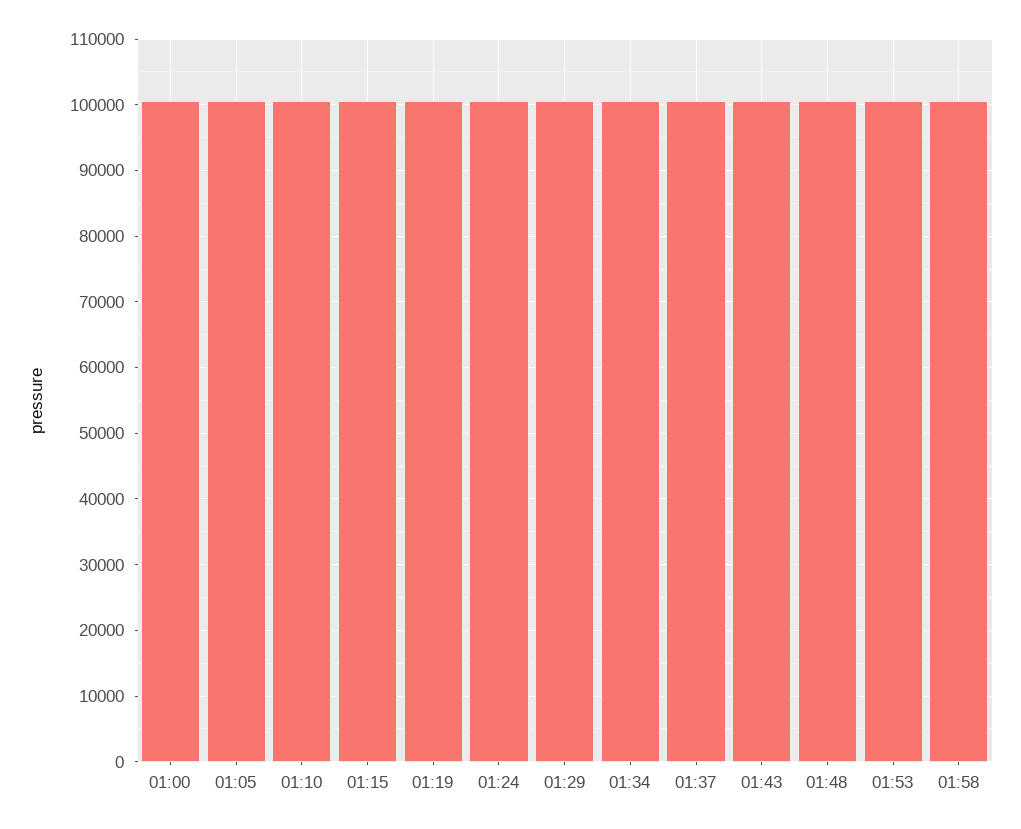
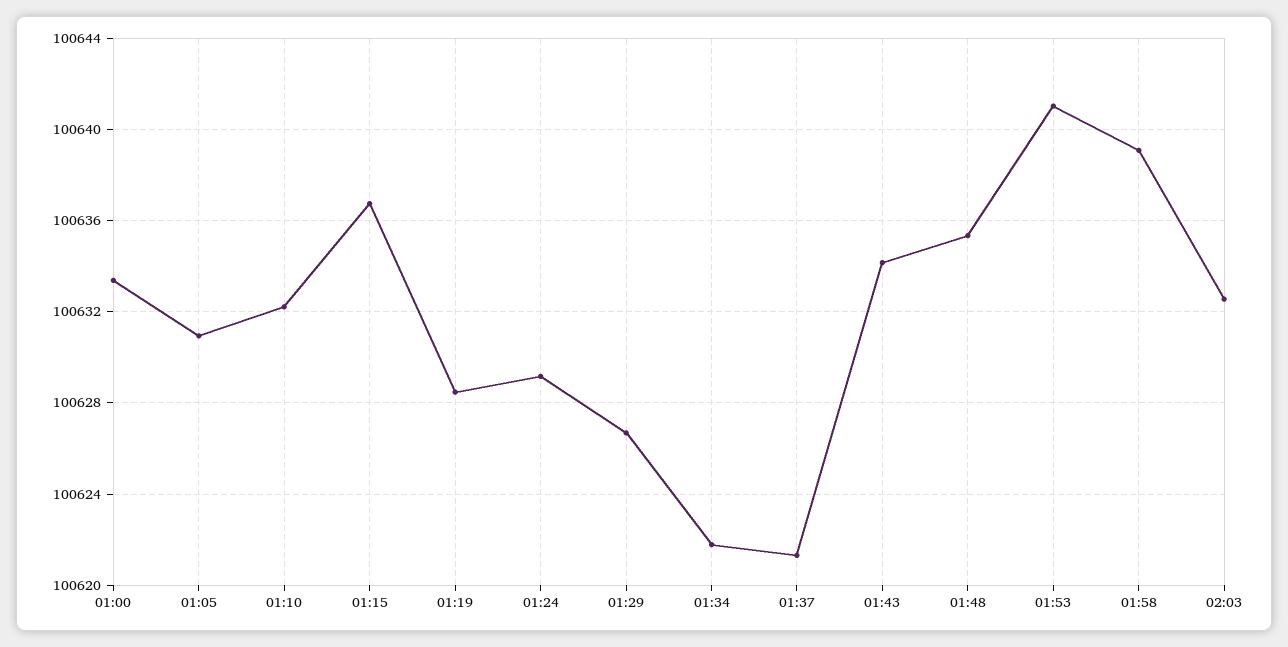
02:03: none -> 100632.5

